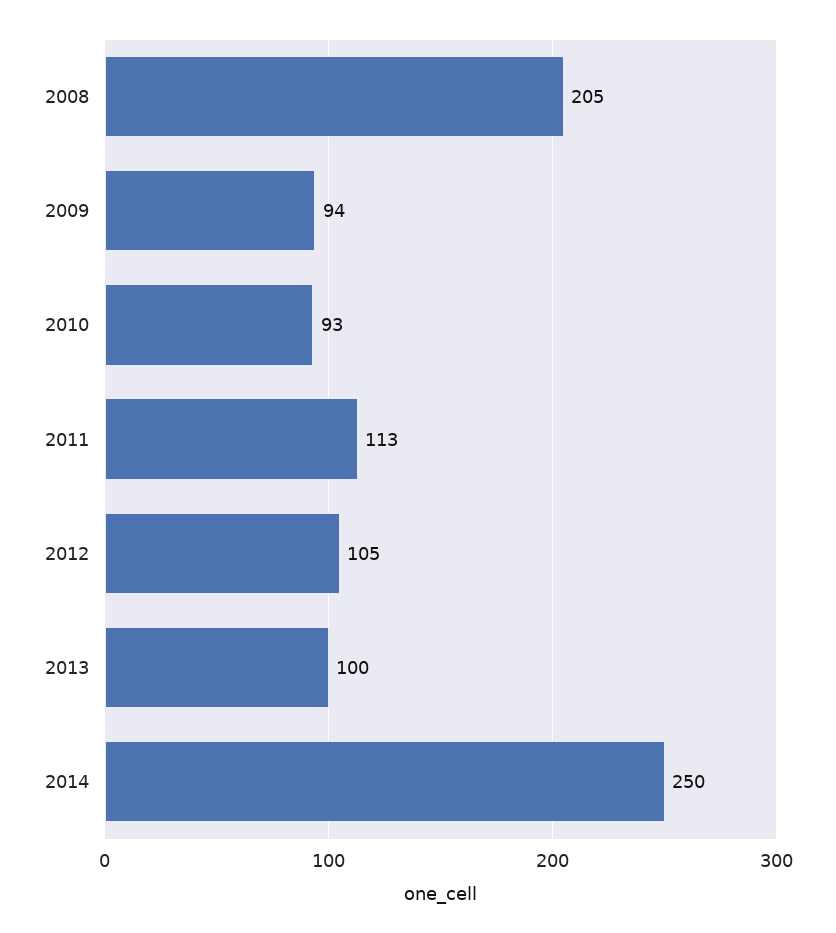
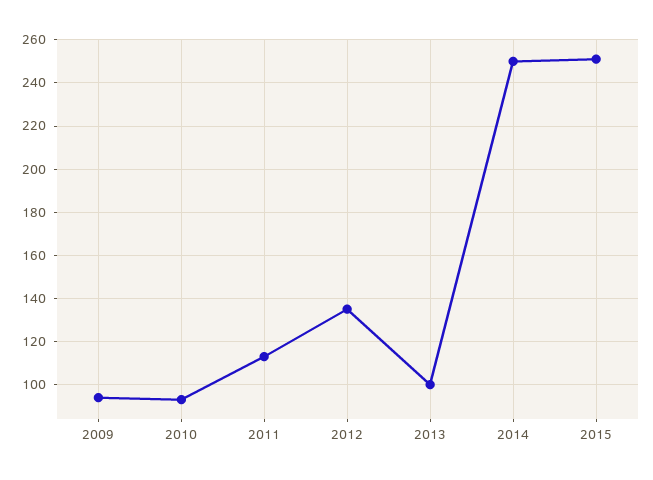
2008: 205 -> none
2012: 105 -> 135
2015: none -> 250

